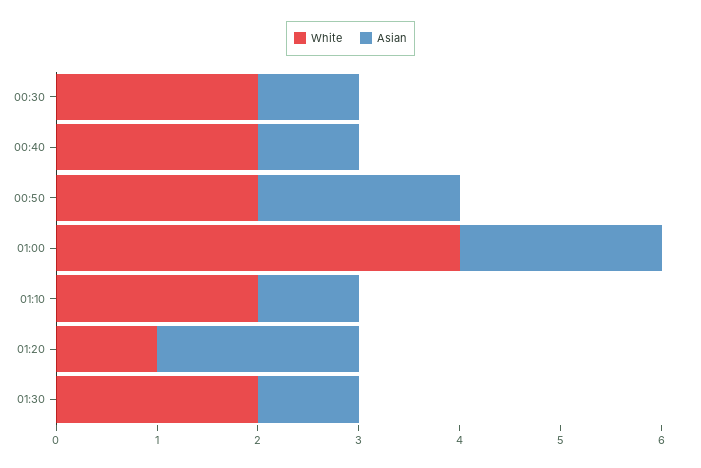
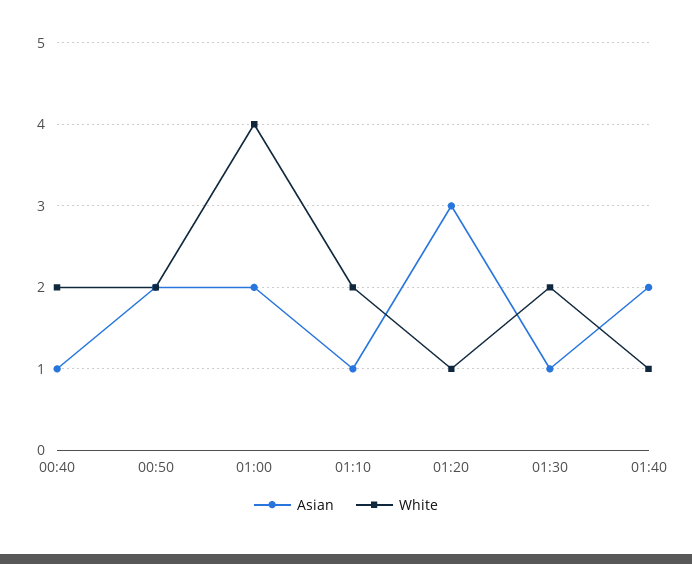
White, 00:30: 2 -> none
Asian, 00:30: 1 -> none
Asian, 01:20: 2 -> 3
Asian, 01:40: none -> 2
White, 01:40: none -> 1

